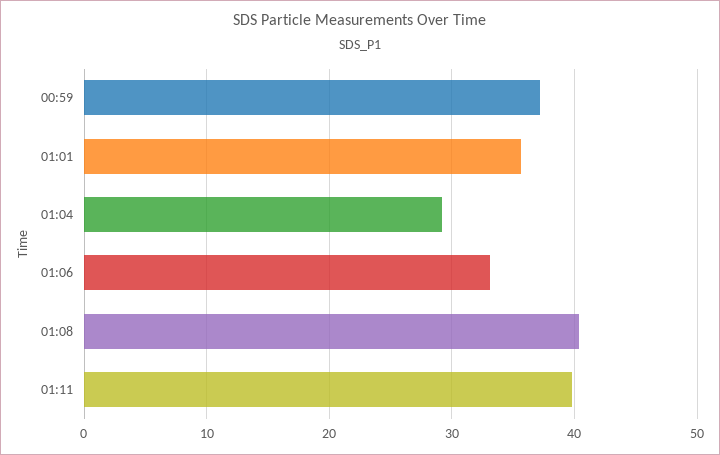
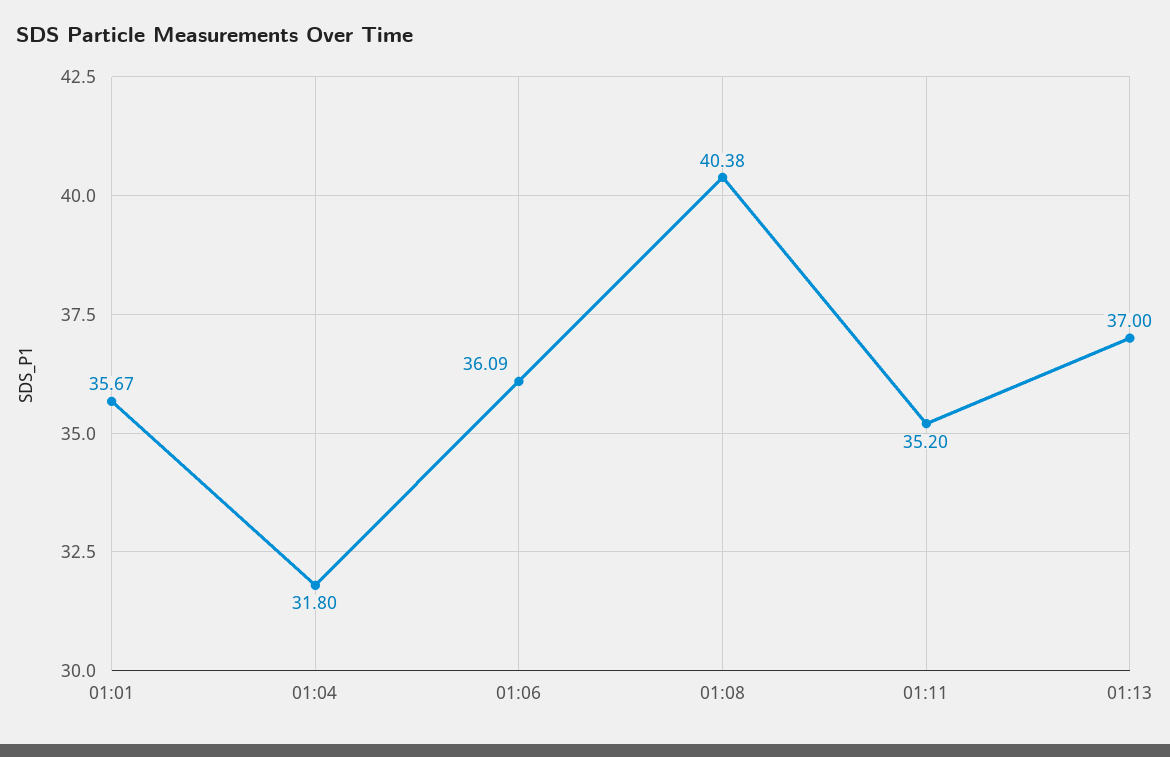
00:59: 37 -> none
01:04: 29 -> 31.8
01:06: 33 -> 36.09
01:11: 40 -> 35.2
01:13: none -> 37

